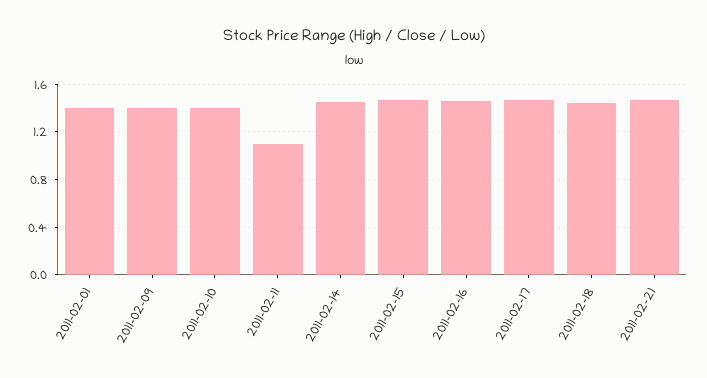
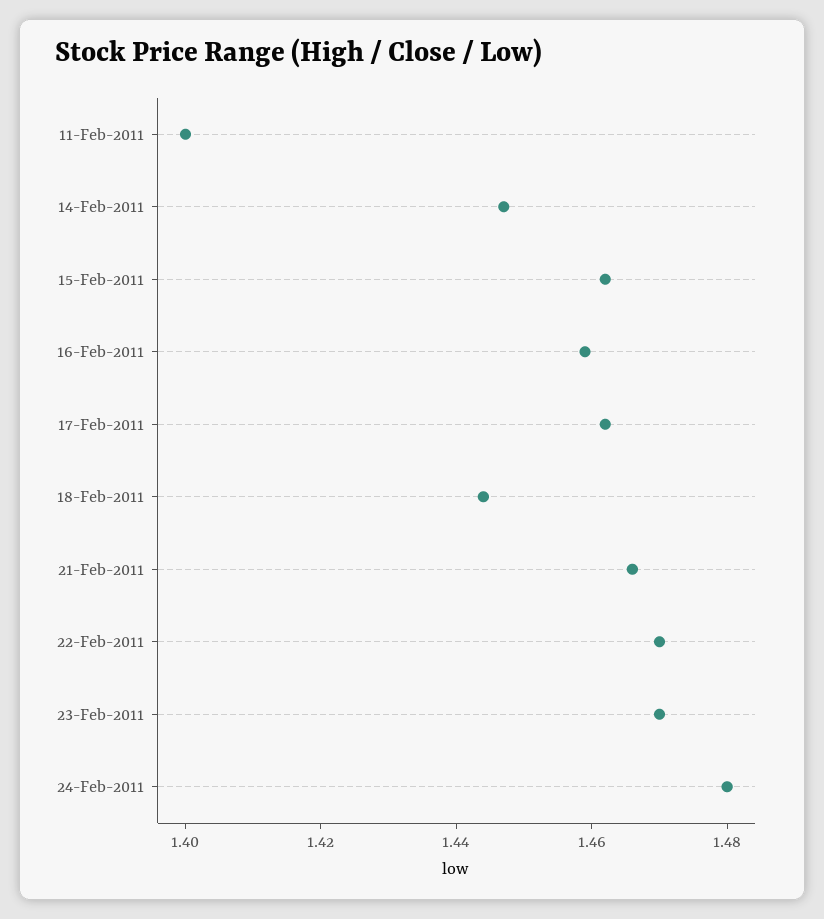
2011-02-01: 1.4 -> none
2011-02-09: 1.4 -> none
2011-02-10: 1.4 -> none
2011-02-11: 1.1 -> 1.4
22-Feb-2011: none -> 1.47
23-Feb-2011: none -> 1.47
24-Feb-2011: none -> 1.48

